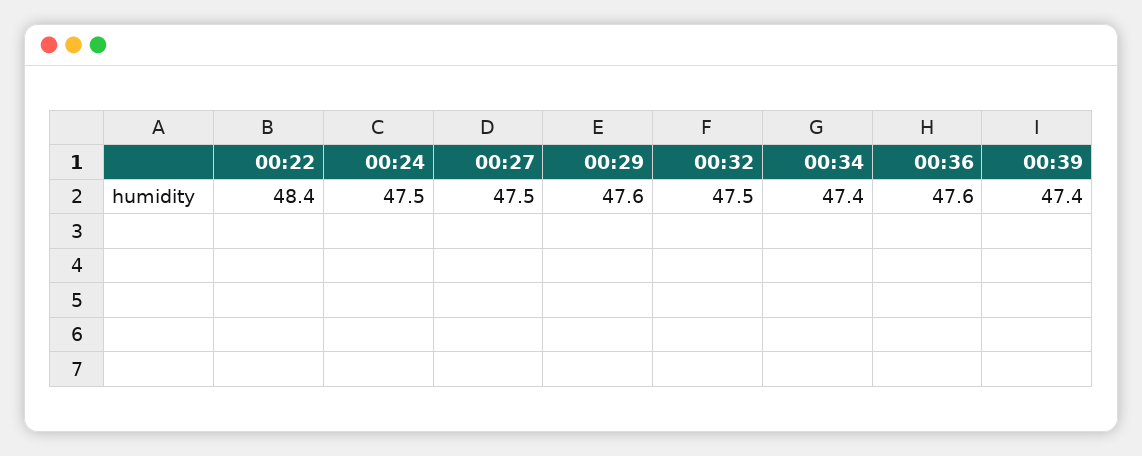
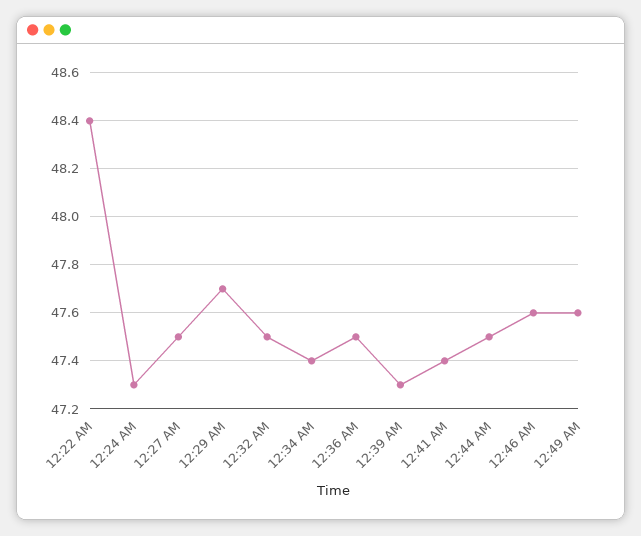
00:24: 47.5 -> 47.3
00:29: 47.6 -> 47.7
00:36: 47.6 -> 47.5
00:39: 47.4 -> 47.3
12:41 AM: none -> 47.4
12:44 AM: none -> 47.5
12:46 AM: none -> 47.6
12:49 AM: none -> 47.6

